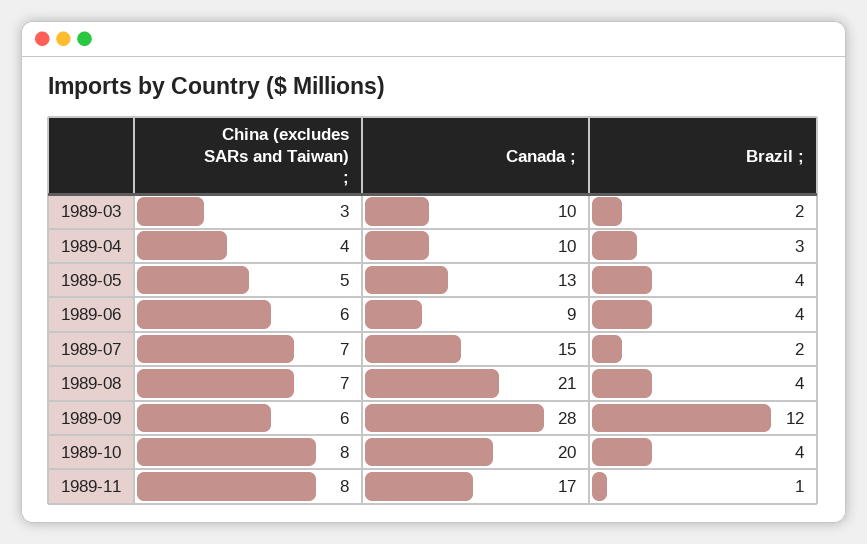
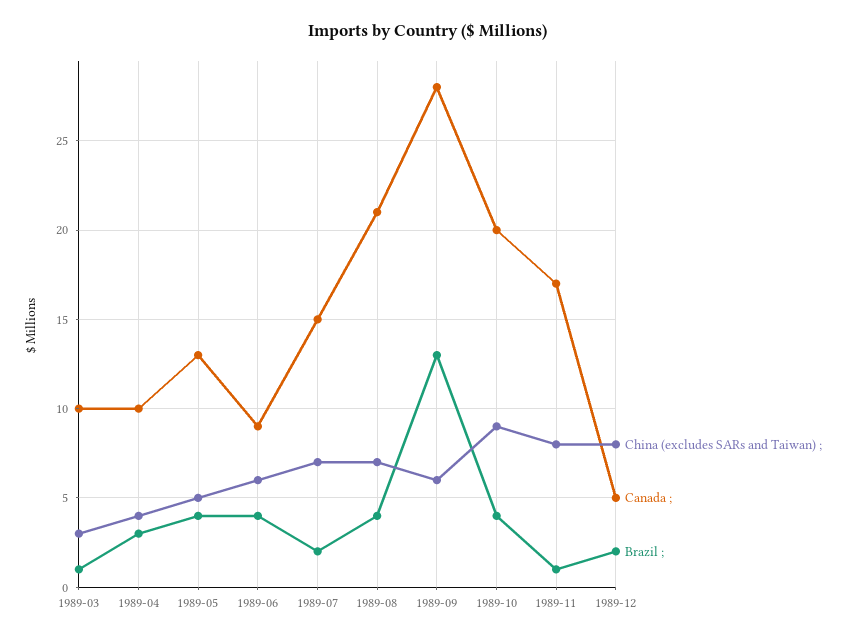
Brazil ;, 1989-03: 2 -> 1
Brazil ;, 1989-09: 12 -> 13
China (excludes SARs and Taiwan) ;, 1989-10: 8 -> 9
China (excludes SARs and Taiwan) ;, 1989-12: none -> 8
Canada ;, 1989-12: none -> 5
Brazil ;, 1989-12: none -> 2

